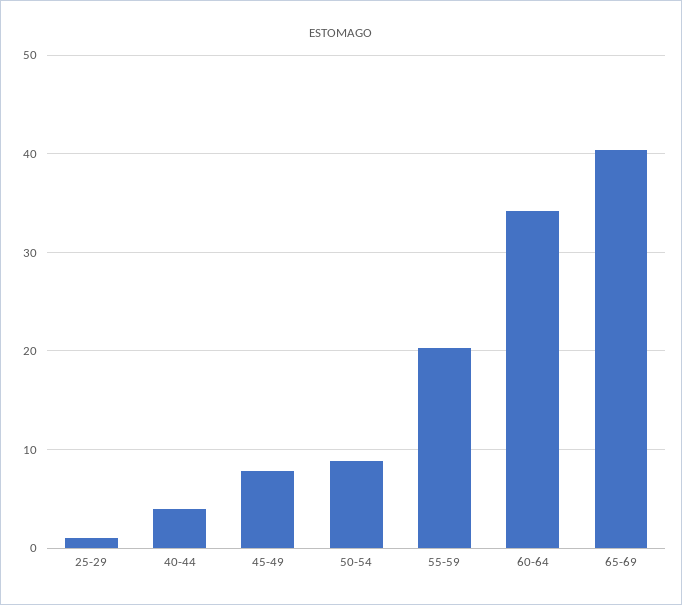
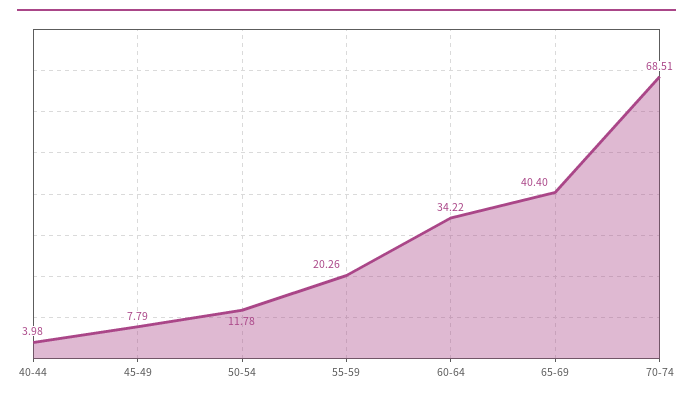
25-29: 1 -> none
50-54: 9 -> 11.78
70-74: none -> 68.51

